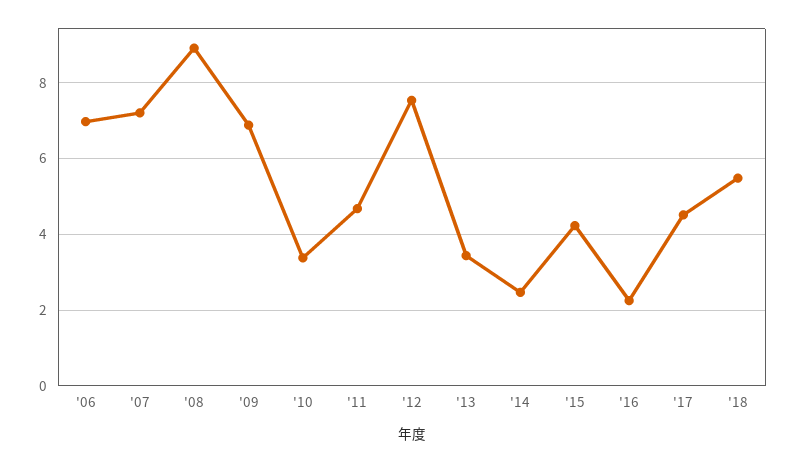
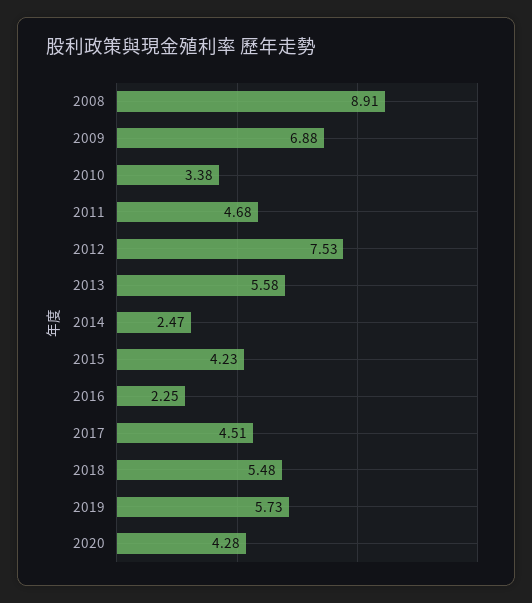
'06: 7 -> none
'07: 7.2 -> none
'13: 3.4 -> 5.58
2019: none -> 5.73
2020: none -> 4.28

